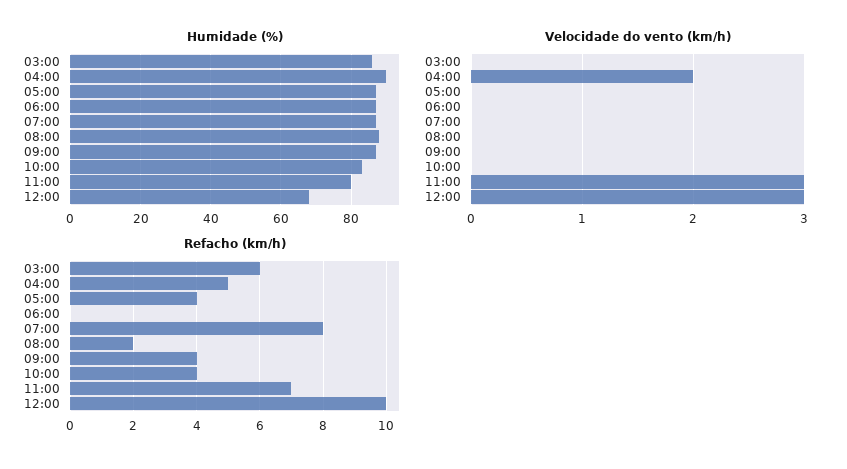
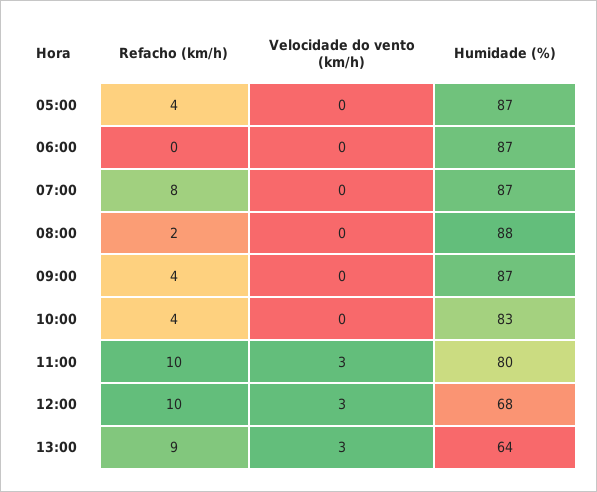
Humidade (%), 03:00: 85 -> none
Humidade (%), 04:00: 90 -> none
Velocidade do vento (km/h), 03:00: 0 -> none
Velocidade do vento (km/h), 04:00: 2 -> none
Refacho (km/h), 03:00: 6 -> none
Refacho (km/h), 04:00: 5 -> none
Refacho (km/h), 11:00: 7 -> 10
Refacho (km/h), 13:00: none -> 9
Velocidade do vento (km/h), 13:00: none -> 3
Humidade (%), 13:00: none -> 64

